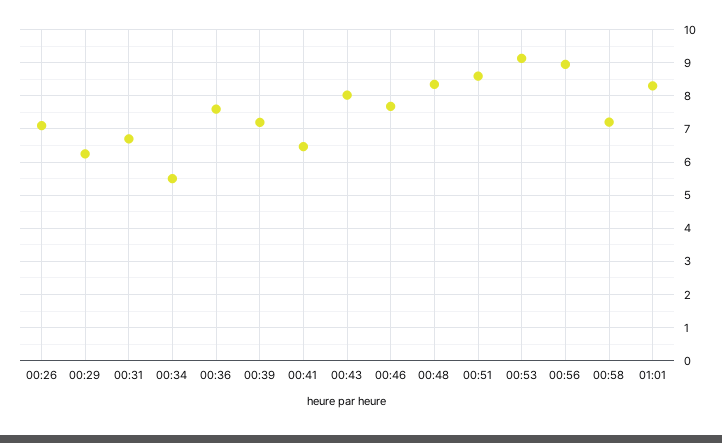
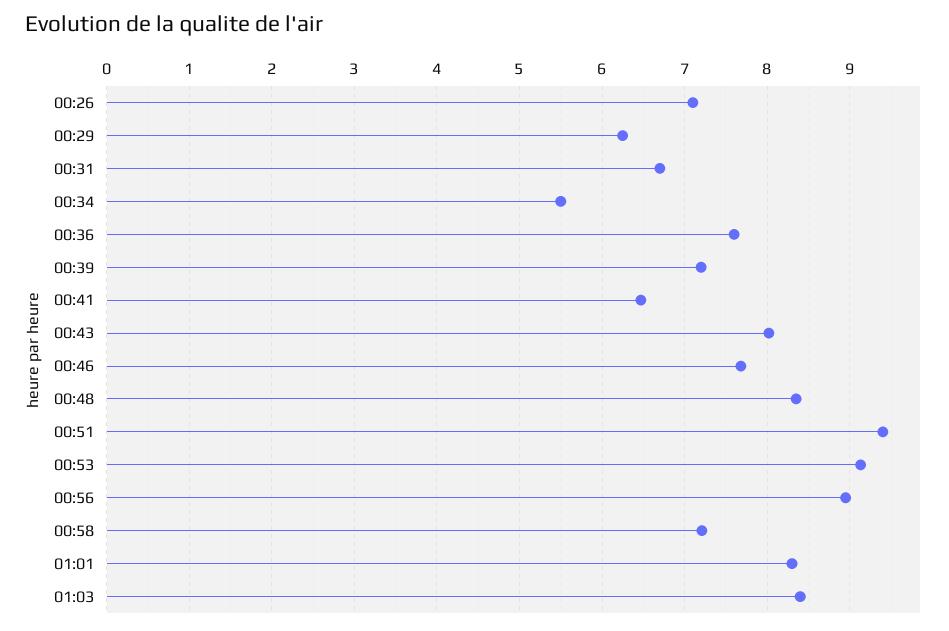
00:51: 8.6 -> 9.4
01:03: none -> 8.4

